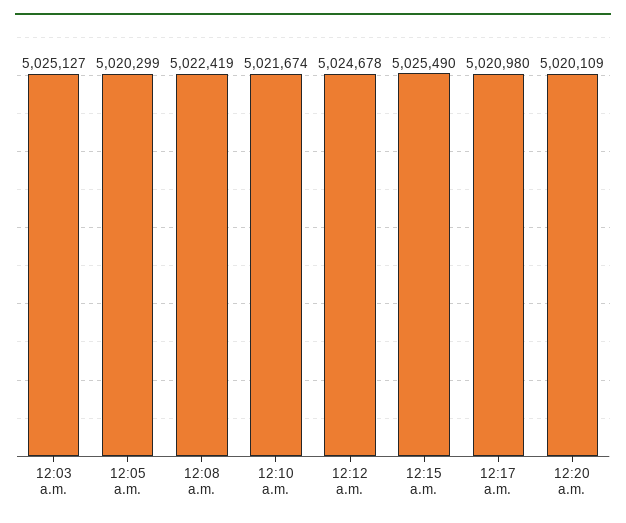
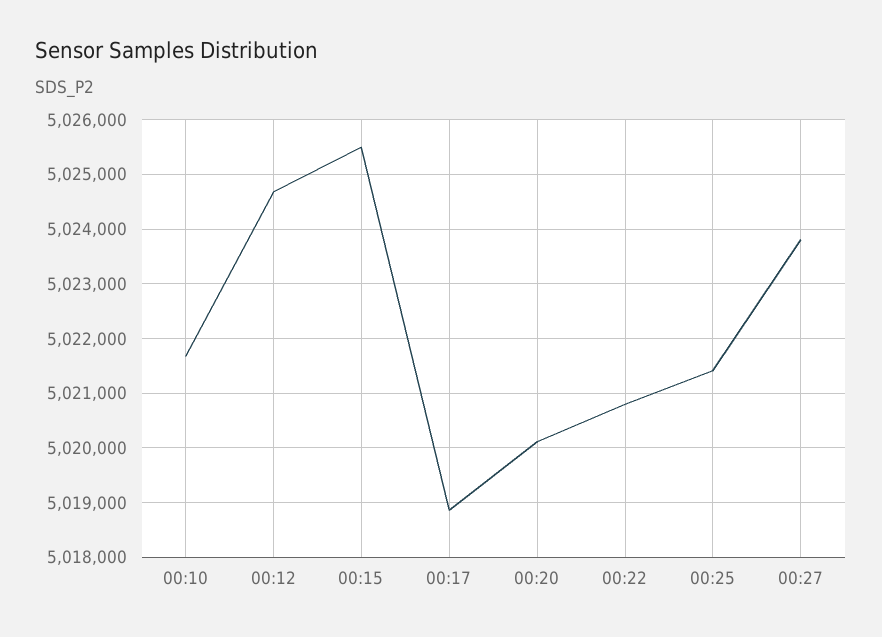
12:03 a.m.: 5025127 -> none
12:05 a.m.: 5020299 -> none
12:08 a.m.: 5022419 -> none
12:17 a.m.: 5020980 -> 5018800
00:22: none -> 5020800
00:25: none -> 5021400
00:27: none -> 5023800

